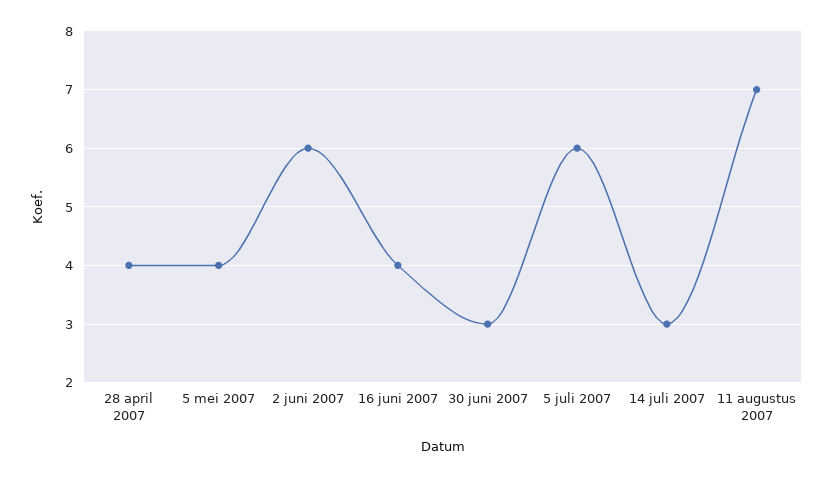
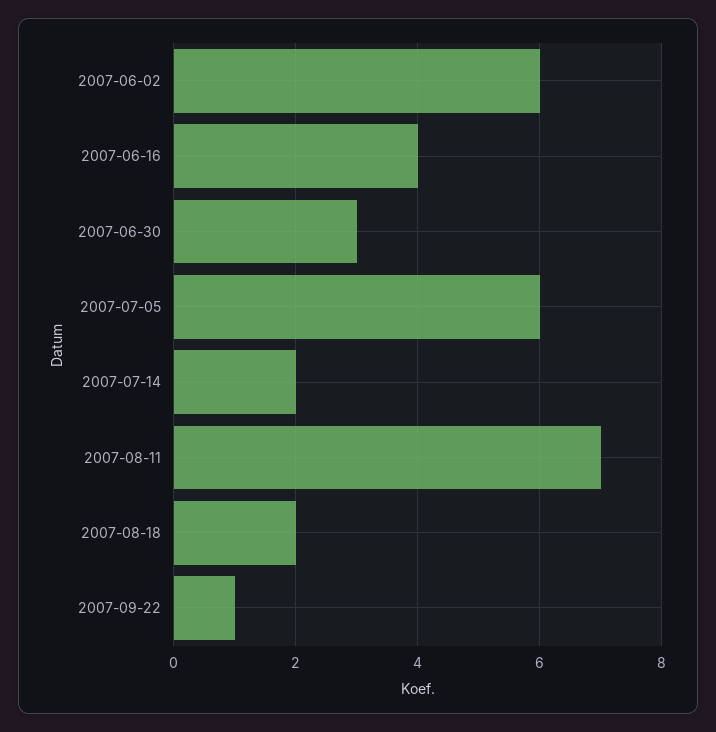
28 april 2007: 4 -> none
5 mei 2007: 4 -> none
14 juli 2007: 3 -> 2
2007-08-18: none -> 2
2007-09-22: none -> 1

